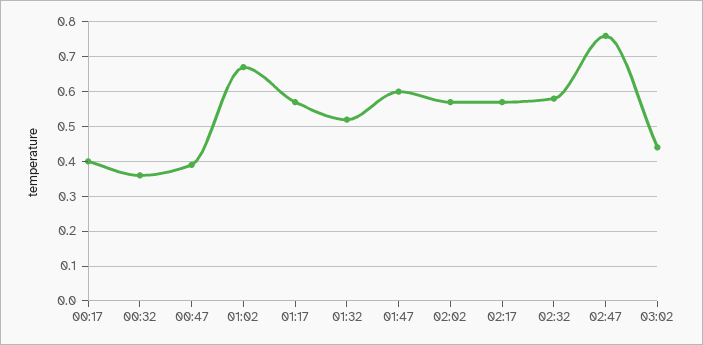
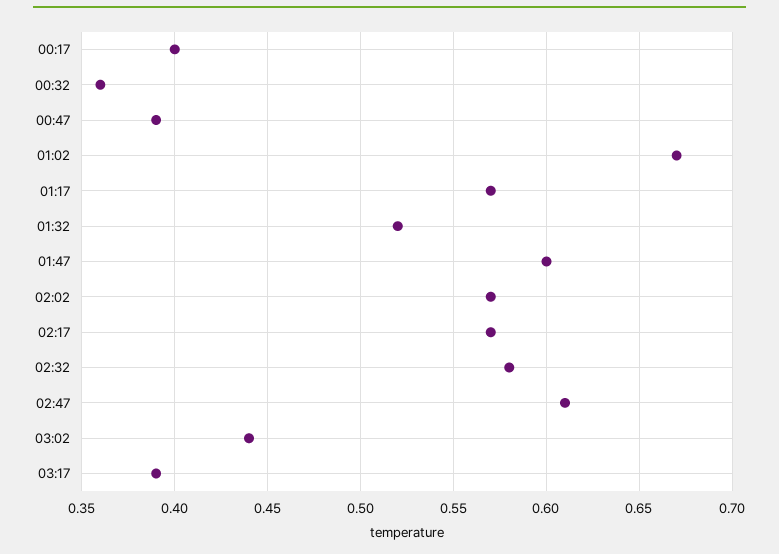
02:47: 0.75 -> 0.61
03:17: none -> 0.39

